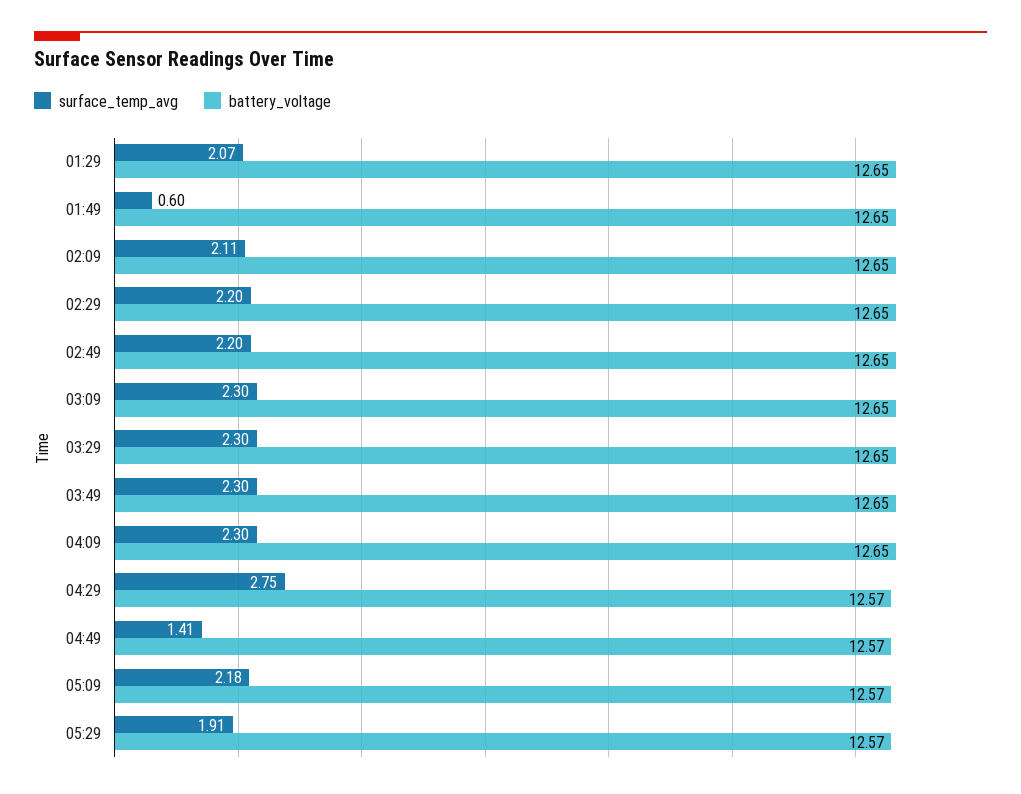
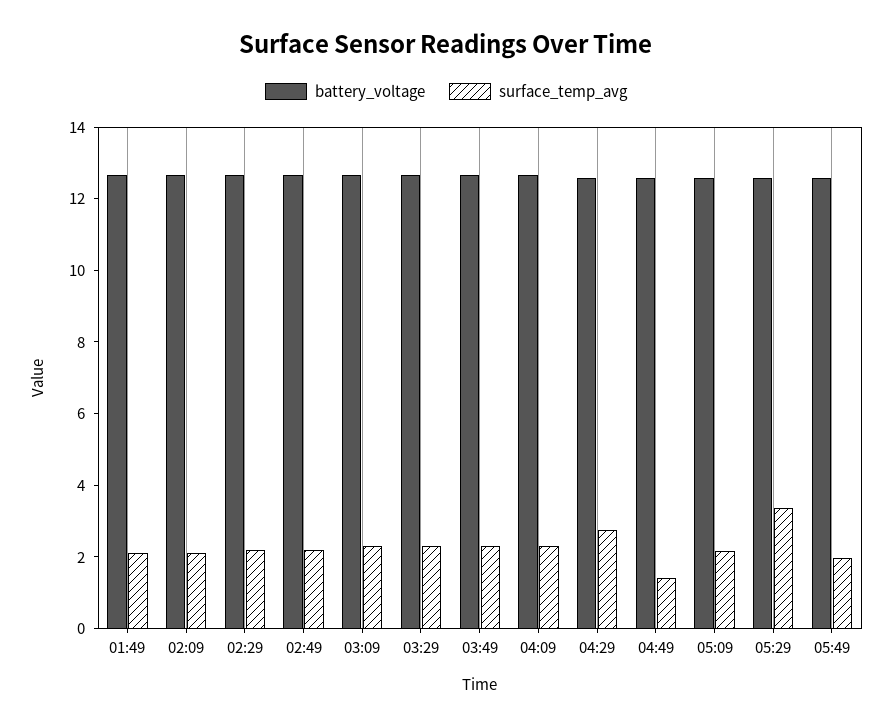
surface_temp_avg, 01:29: 2.07 -> none
battery_voltage, 01:29: 12.65 -> none
surface_temp_avg, 01:49: 0.6 -> 2
surface_temp_avg, 05:29: 1.91 -> 3.5
battery_voltage, 05:49: none -> 12.5
surface_temp_avg, 05:49: none -> 2

